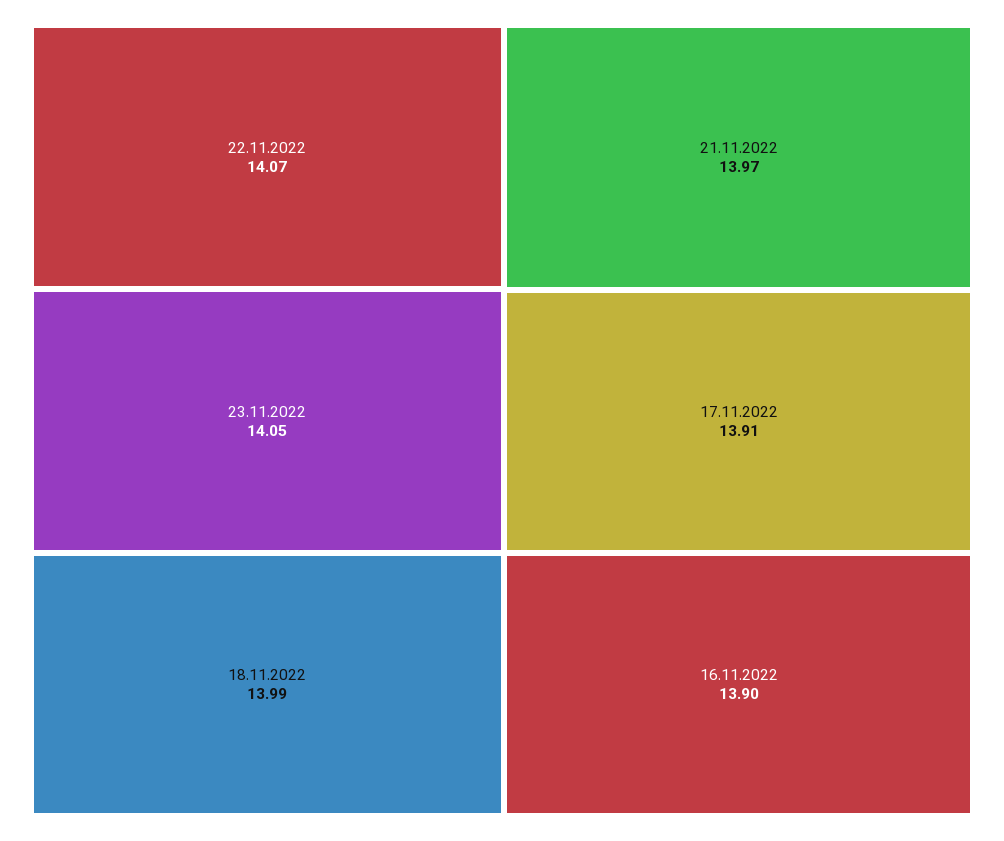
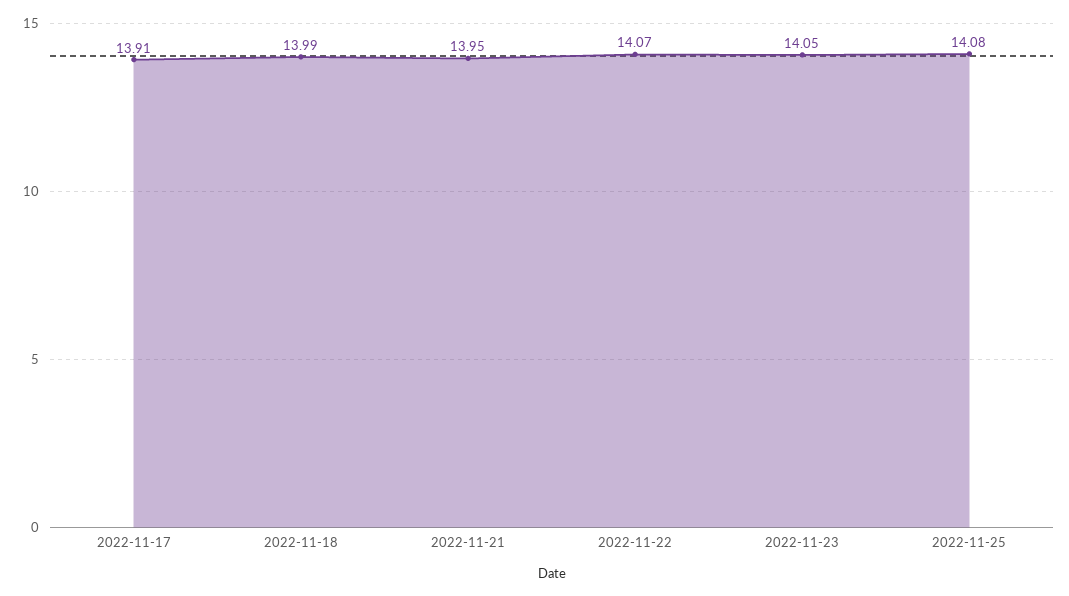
21.11.2022: 13.97 -> 13.95
16.11.2022: 13.9 -> none
2022-11-25: none -> 14.08

